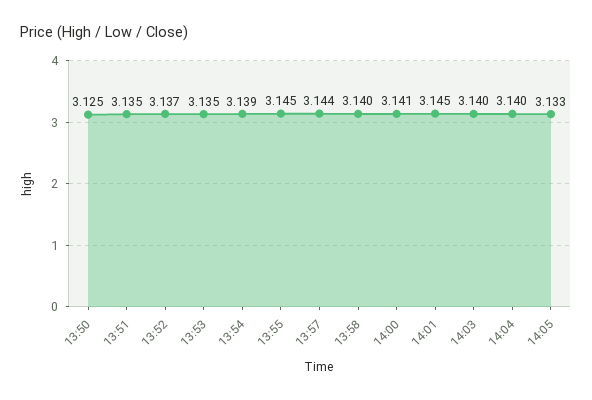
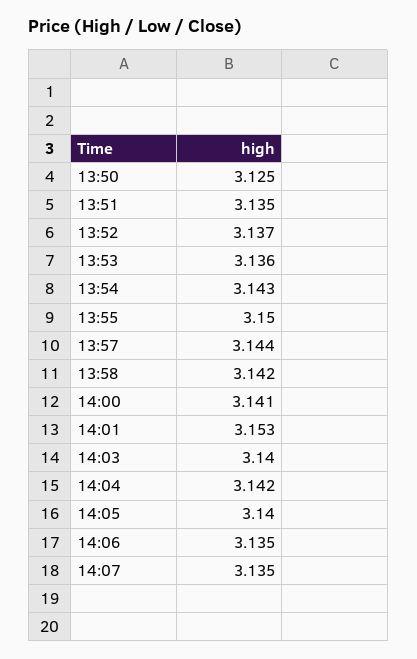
13:53: 3.135 -> 3.136
13:54: 3.139 -> 3.143
13:55: 3.145 -> 3.15
13:58: 3.14 -> 3.142
14:01: 3.145 -> 3.153
14:04: 3.14 -> 3.142
14:05: 3.133 -> 3.14
14:06: none -> 3.135
14:07: none -> 3.135

